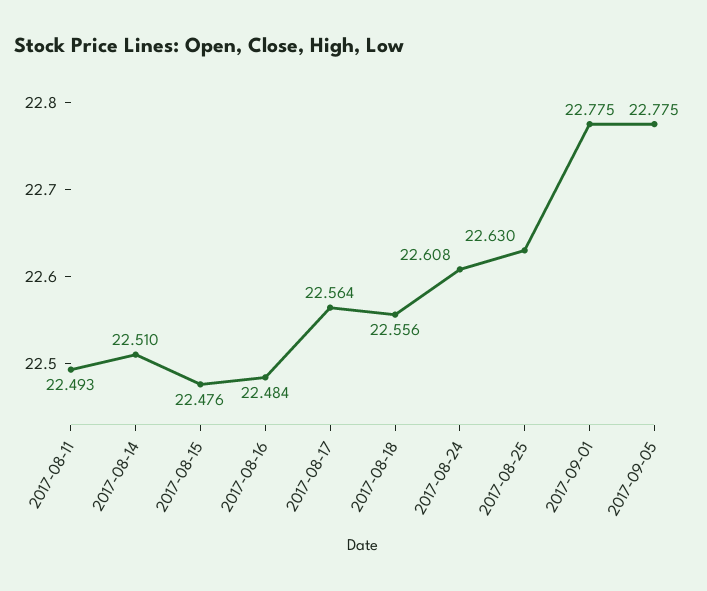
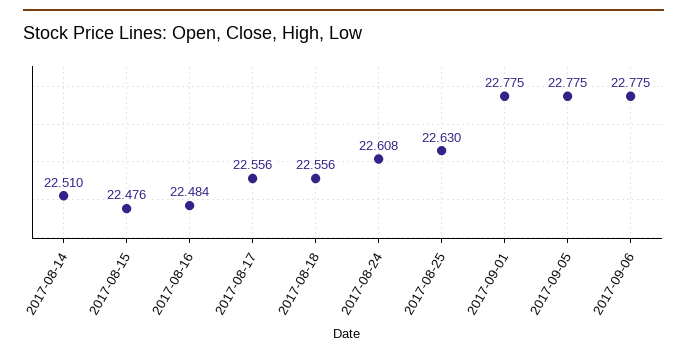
2017-08-11: 22.493 -> none
2017-08-17: 22.564 -> 22.556
2017-09-06: none -> 22.775

